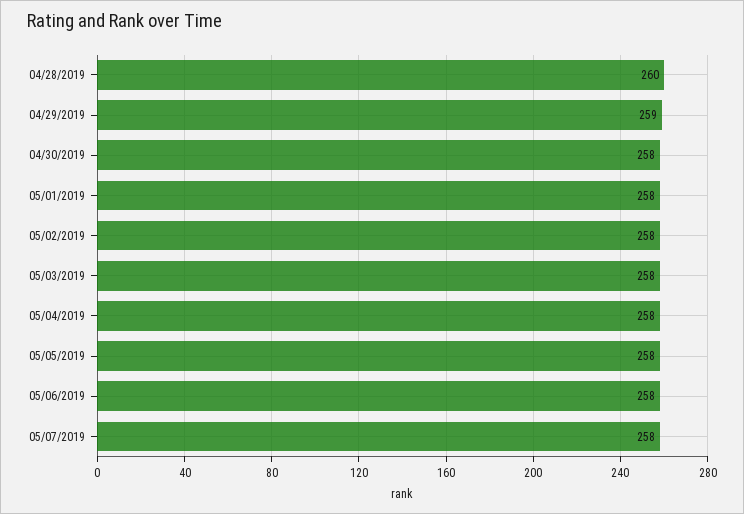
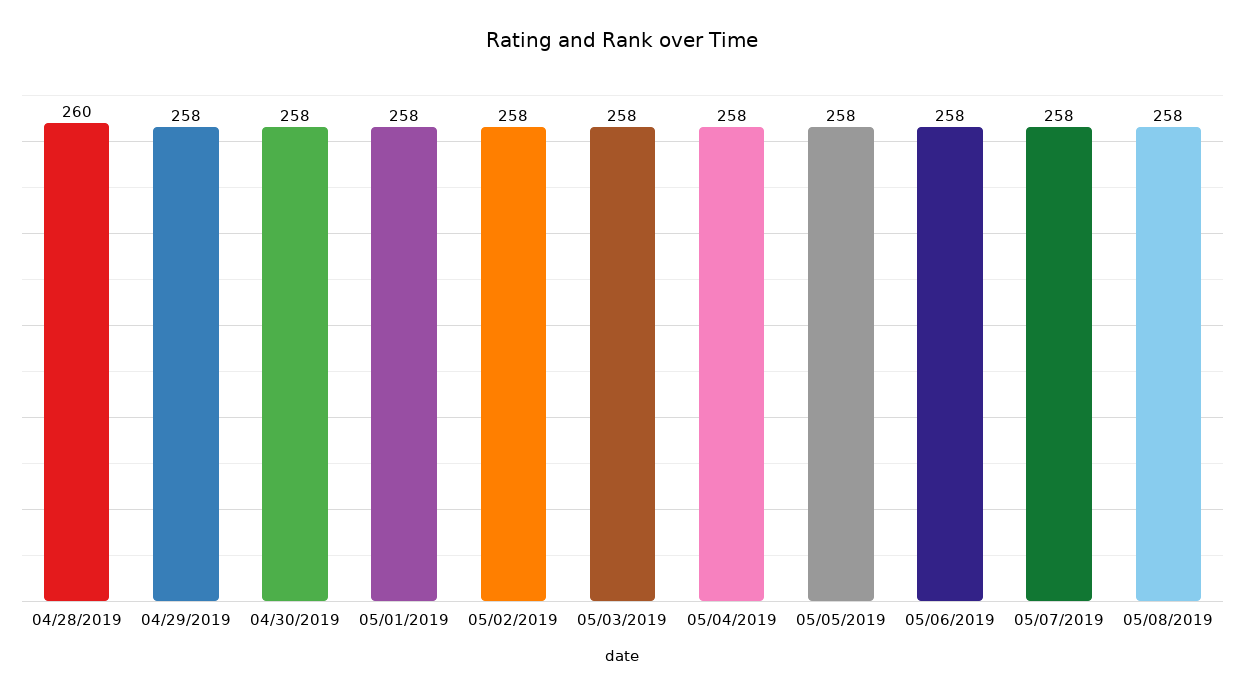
04/29/2019: 259 -> 258
05/08/2019: none -> 258

